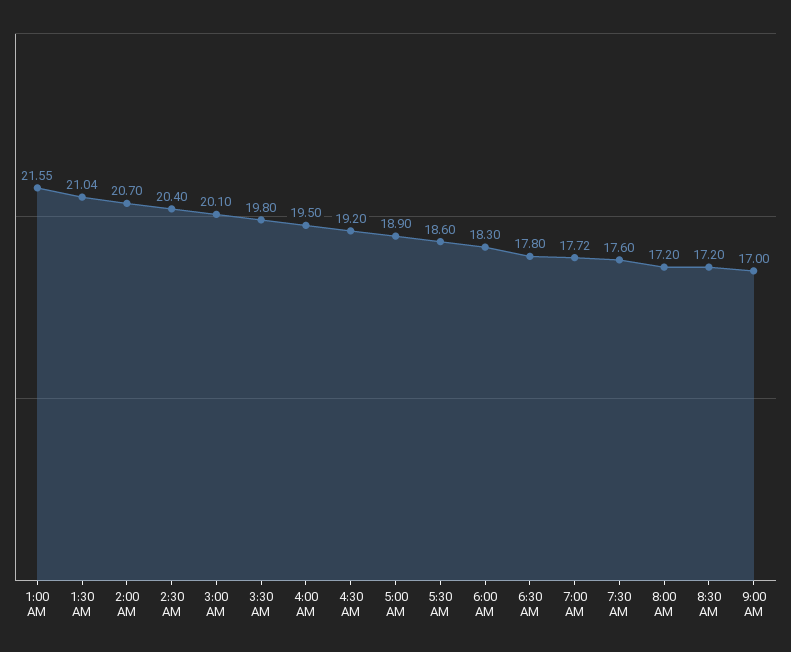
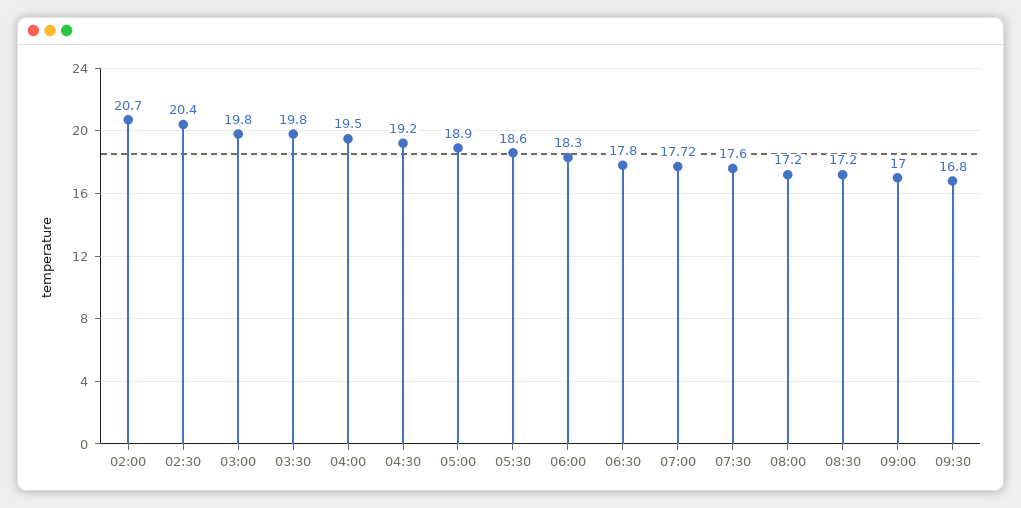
1:00 AM: 21.55 -> none
1:30 AM: 21.04 -> none
3:00 AM: 20.1 -> 19.8
09:30: none -> 16.8

